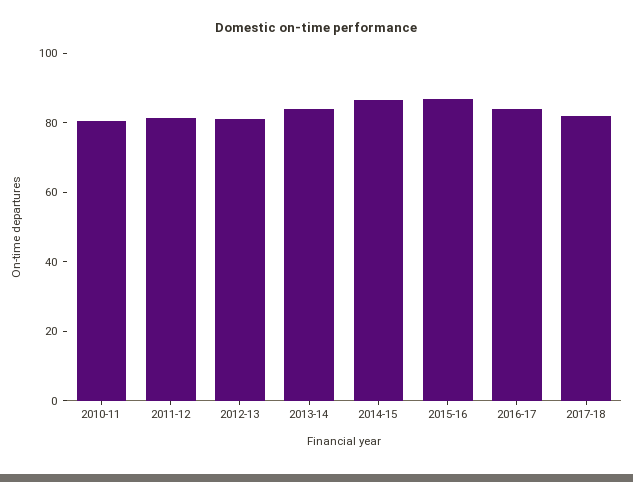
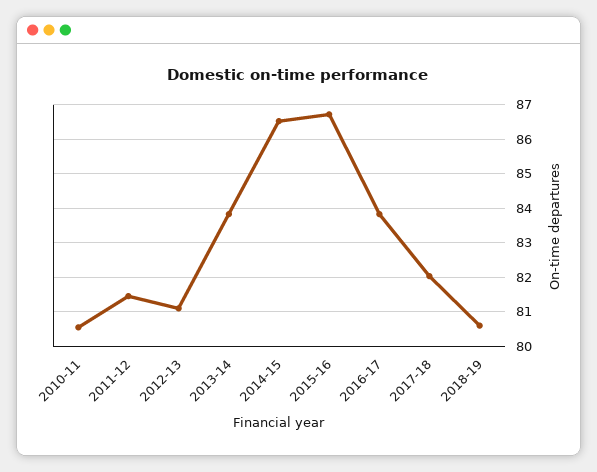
2018-19: none -> 80.6

